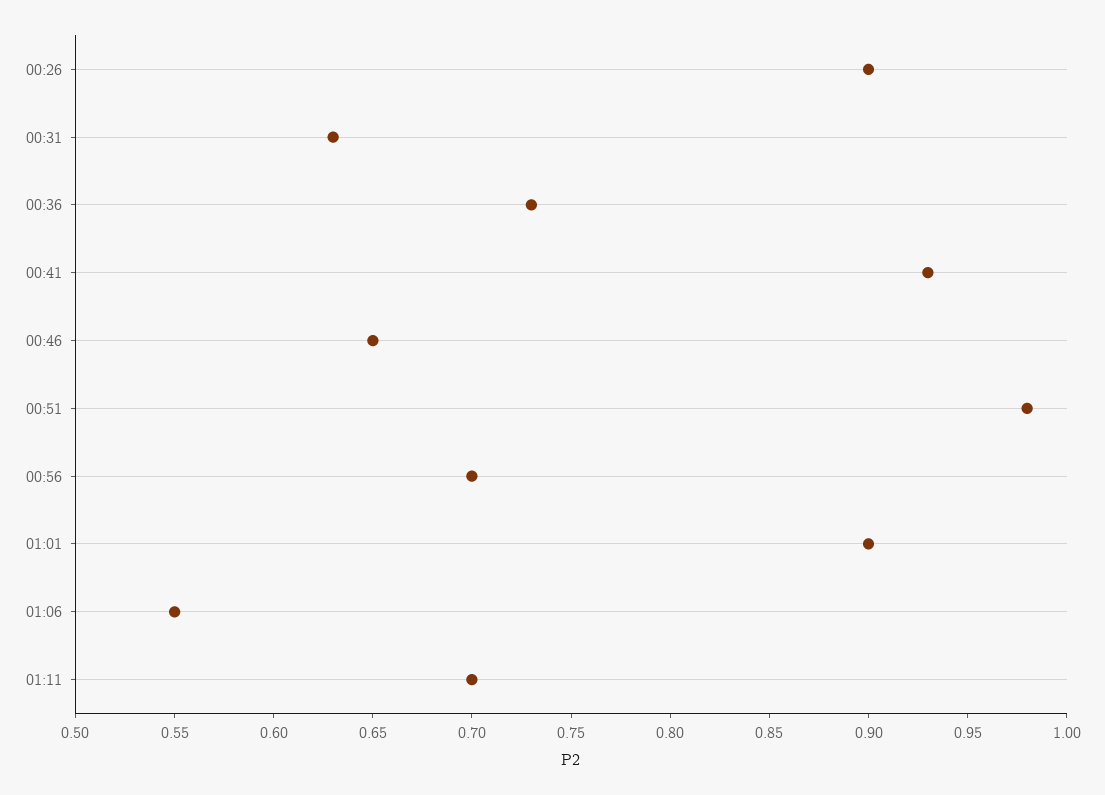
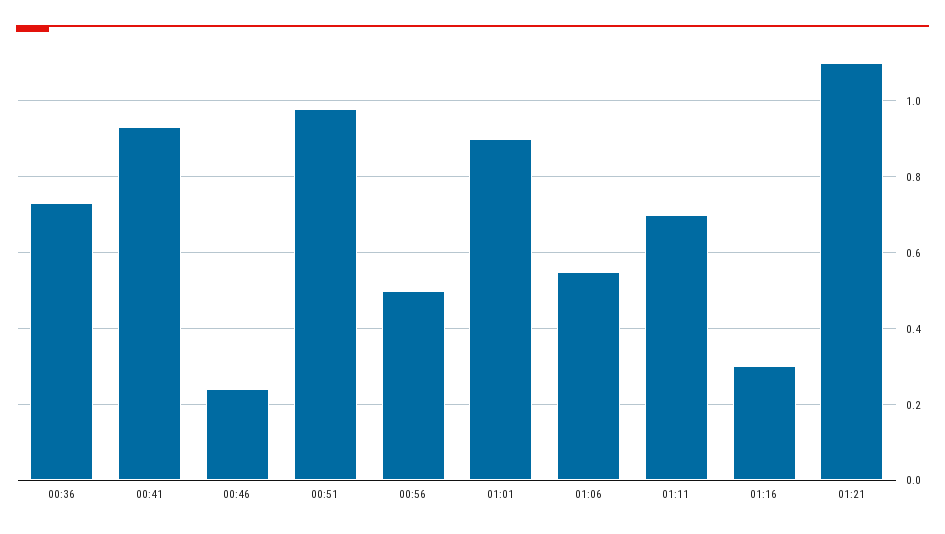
00:26: 0.9 -> none
00:31: 0.63 -> none
00:46: 0.65 -> 0.25
00:56: 0.7 -> 0.5
01:16: none -> 0.3
01:21: none -> 1.1

